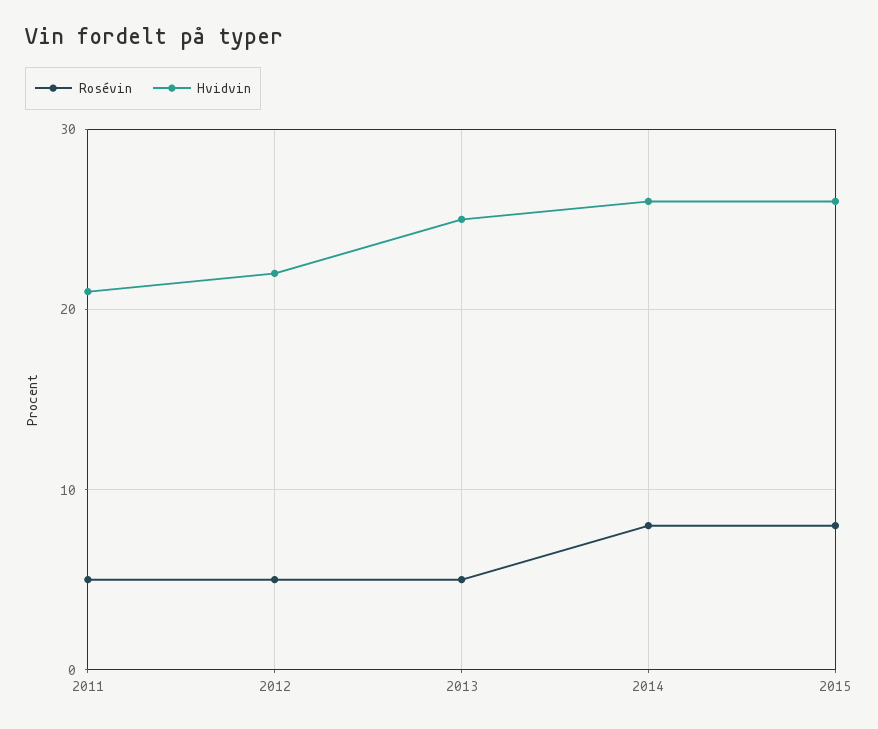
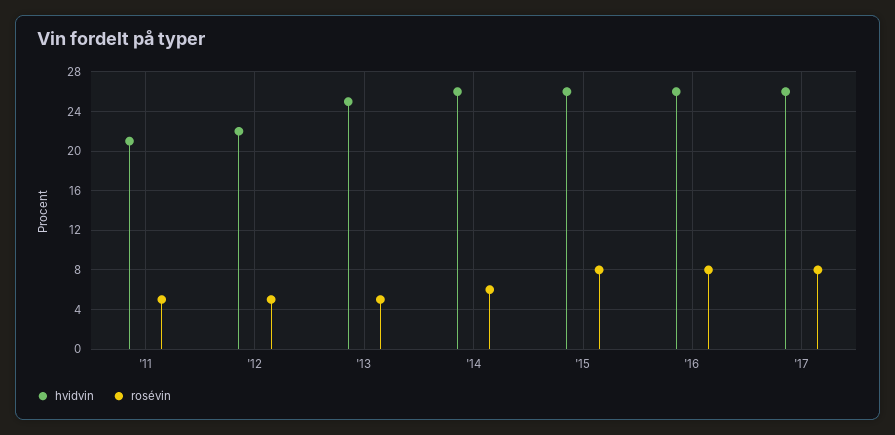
Rosévin, 2014: 8 -> 6
Hvidvin, '16: none -> 26
Rosévin, '16: none -> 8
Hvidvin, '17: none -> 26
Rosévin, '17: none -> 8

